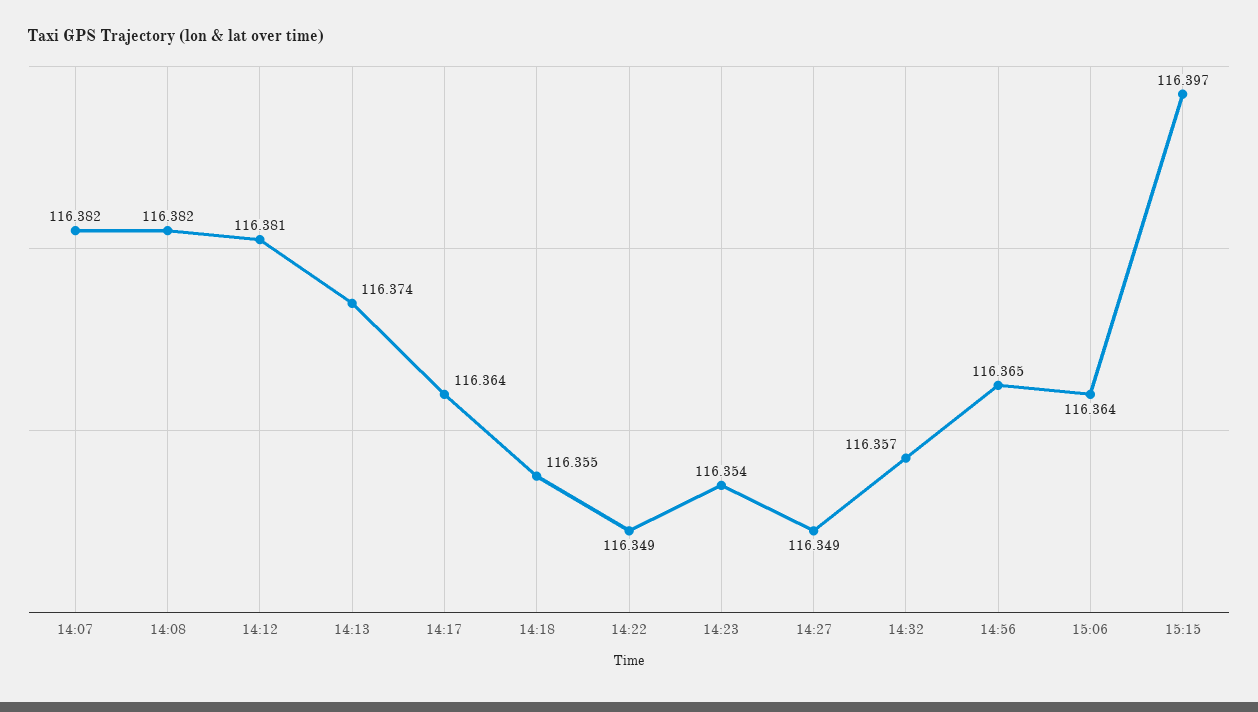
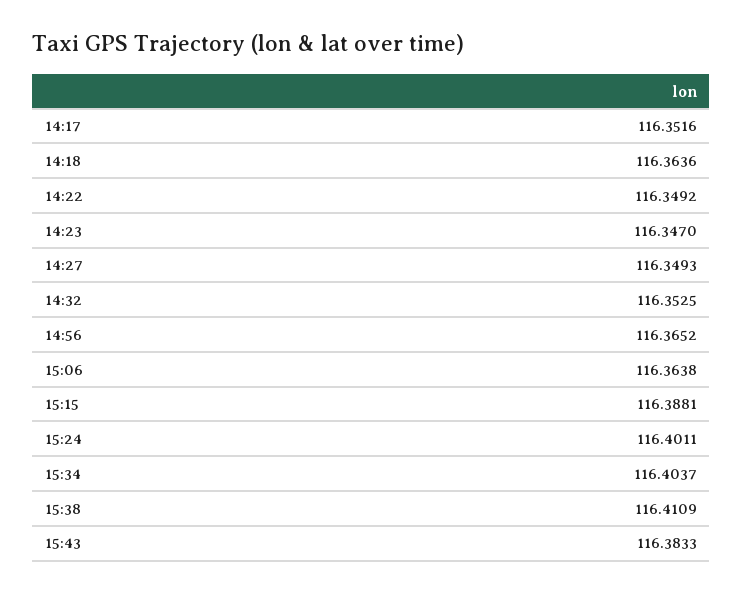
14:07: 116.382 -> none
14:08: 116.382 -> none
14:12: 116.381 -> none
14:13: 116.374 -> none
14:17: 116.364 -> 116.3516
14:18: 116.355 -> 116.3636
14:23: 116.354 -> 116.347
14:32: 116.357 -> 116.3525
15:15: 116.397 -> 116.3881
15:24: none -> 116.4011
15:34: none -> 116.4037
15:38: none -> 116.4109
15:43: none -> 116.3833

